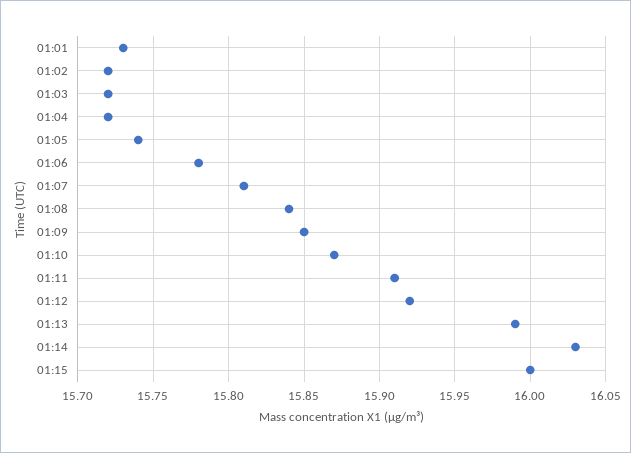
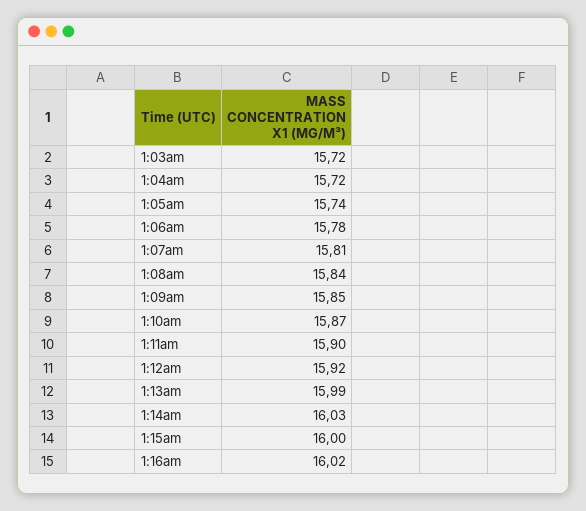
01:01: 15.73 -> none
01:02: 15.72 -> none
01:11: 15.91 -> 15.9
1:16am: none -> 16.02

